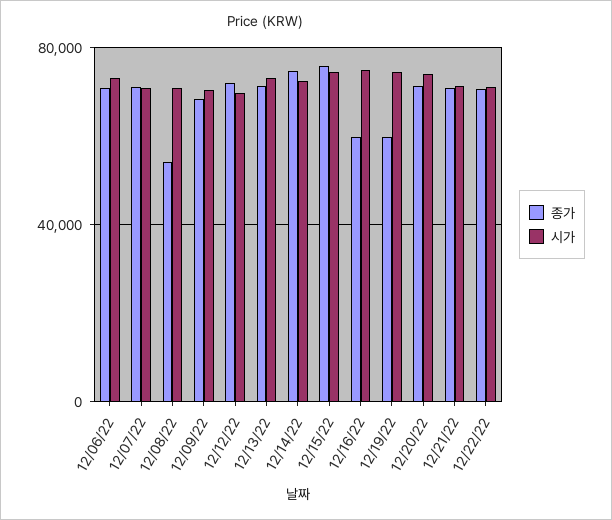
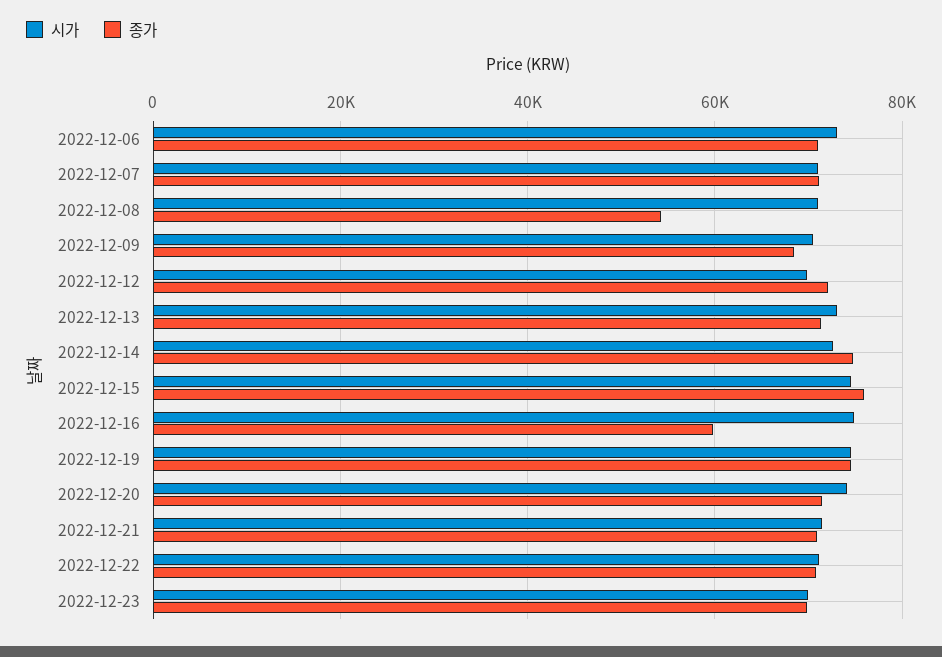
종가, 12/19/22: 60000 -> 74000
시가, 2022-12-23: none -> 70000
종가, 2022-12-23: none -> 70000

